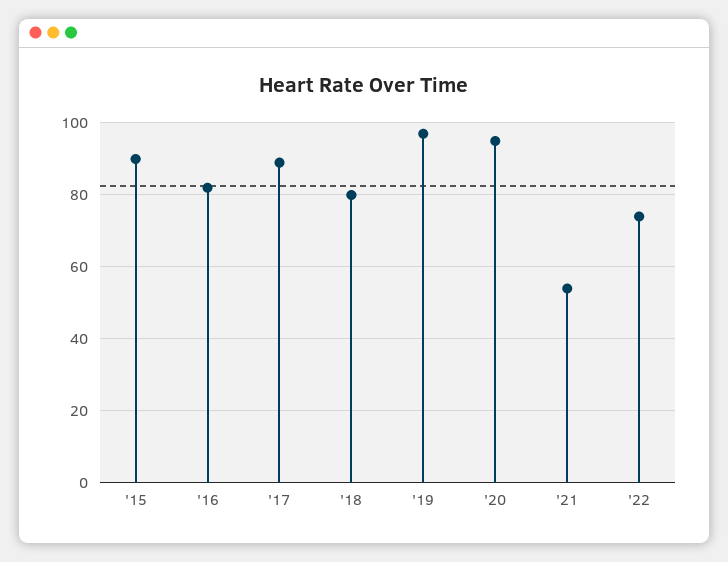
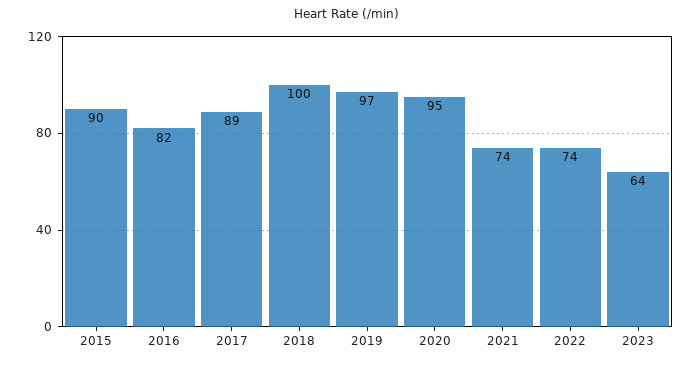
'18: 80 -> 100
'21: 55 -> 74
2023: none -> 64

